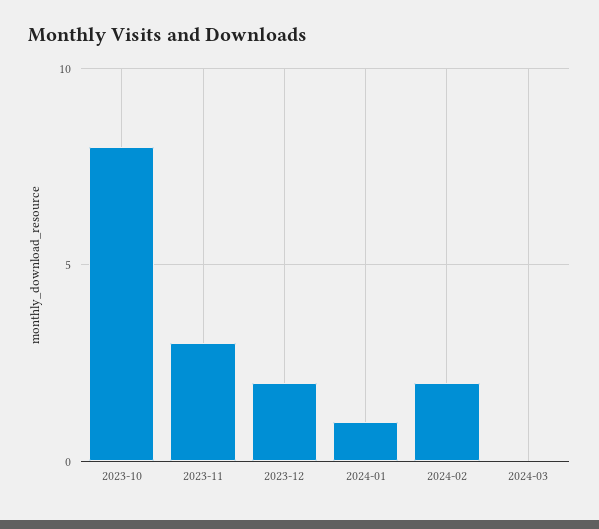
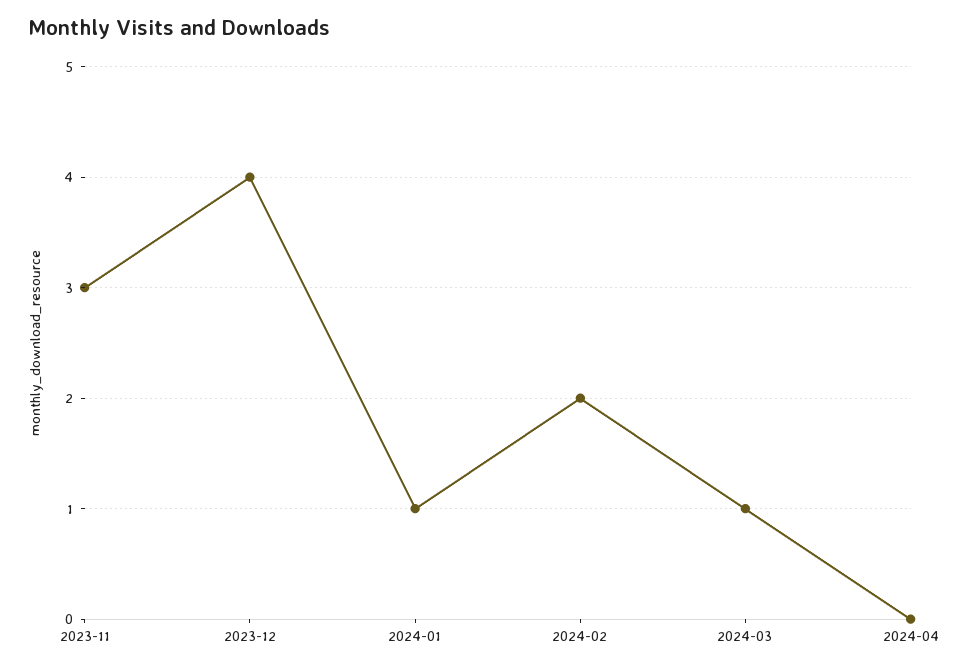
2023-10: 8 -> none
2023-12: 2 -> 4
2024-03: 0 -> 1
2024-04: none -> 0

